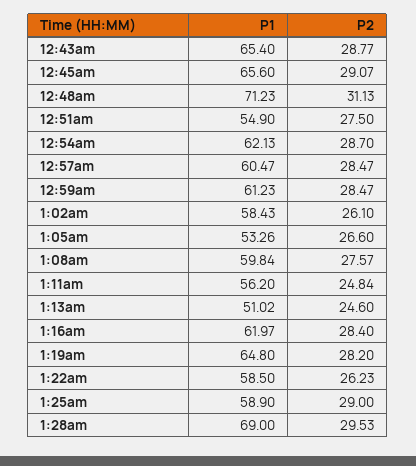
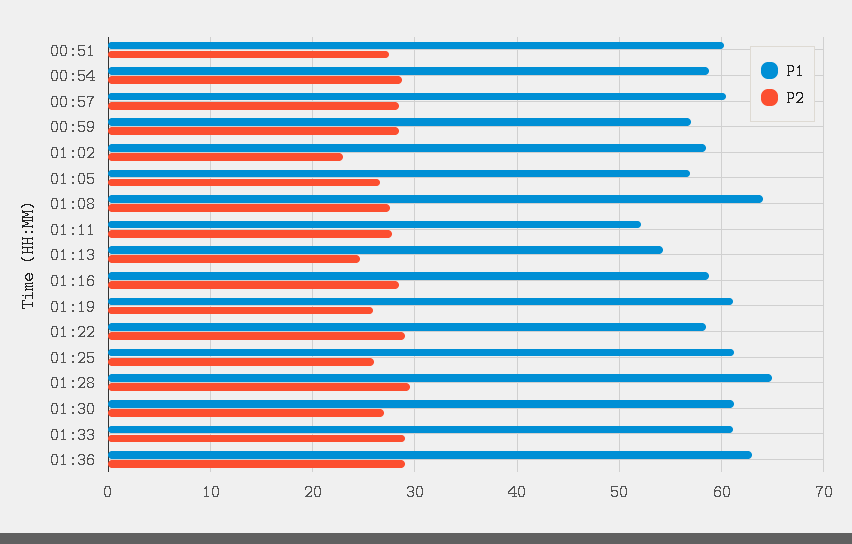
P1, 12:43am: 65.4 -> none
P2, 12:43am: 28.77 -> none
P1, 12:45am: 65.6 -> none
P2, 12:45am: 29.07 -> none
P1, 12:48am: 71.23 -> none
P2, 12:48am: 31.13 -> none
P1, 12:51am: 54.9 -> 60
P1, 12:54am: 62.13 -> 59
P1, 12:59am: 61.23 -> 57
P2, 1:02am: 26.1 -> 23
P1, 1:05am: 53.26 -> 57
P1, 1:08am: 59.84 -> 64
P1, 1:11am: 56.2 -> 52
P2, 1:11am: 24.84 -> 28
P1, 1:13am: 51.02 -> 54
P1, 1:16am: 61.97 -> 59
P1, 1:19am: 64.8 -> 61
P2, 1:19am: 28.2 -> 26
P2, 1:22am: 26.23 -> 29
P1, 1:25am: 58.9 -> 61
P2, 1:25am: 29 -> 26
P1, 1:28am: 69 -> 65
P1, 01:30: none -> 61
P2, 01:30: none -> 27
P1, 01:33: none -> 61
P2, 01:33: none -> 29
P1, 01:36: none -> 63
P2, 01:36: none -> 29

